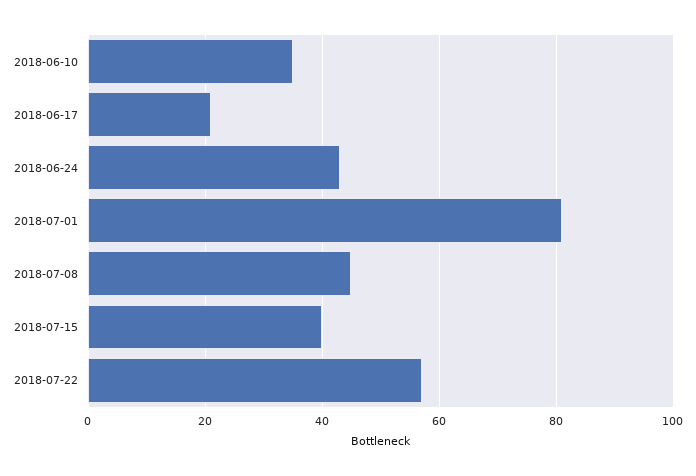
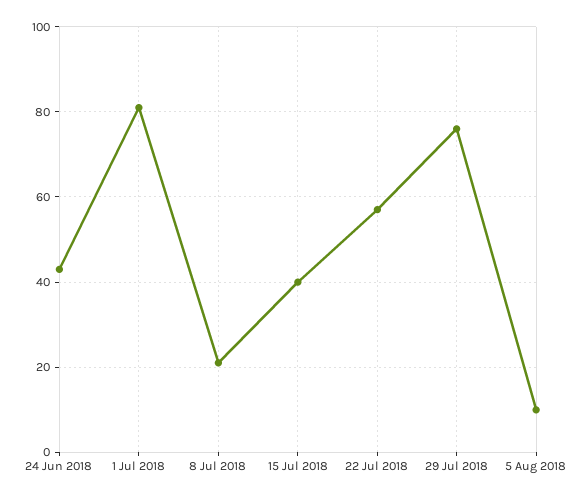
2018-06-10: 35 -> none
2018-06-17: 20 -> none
2018-07-08: 45 -> 20
29 Jul 2018: none -> 75
5 Aug 2018: none -> 10

